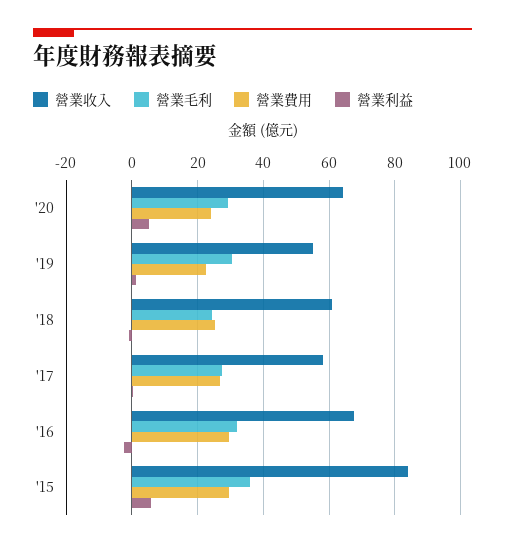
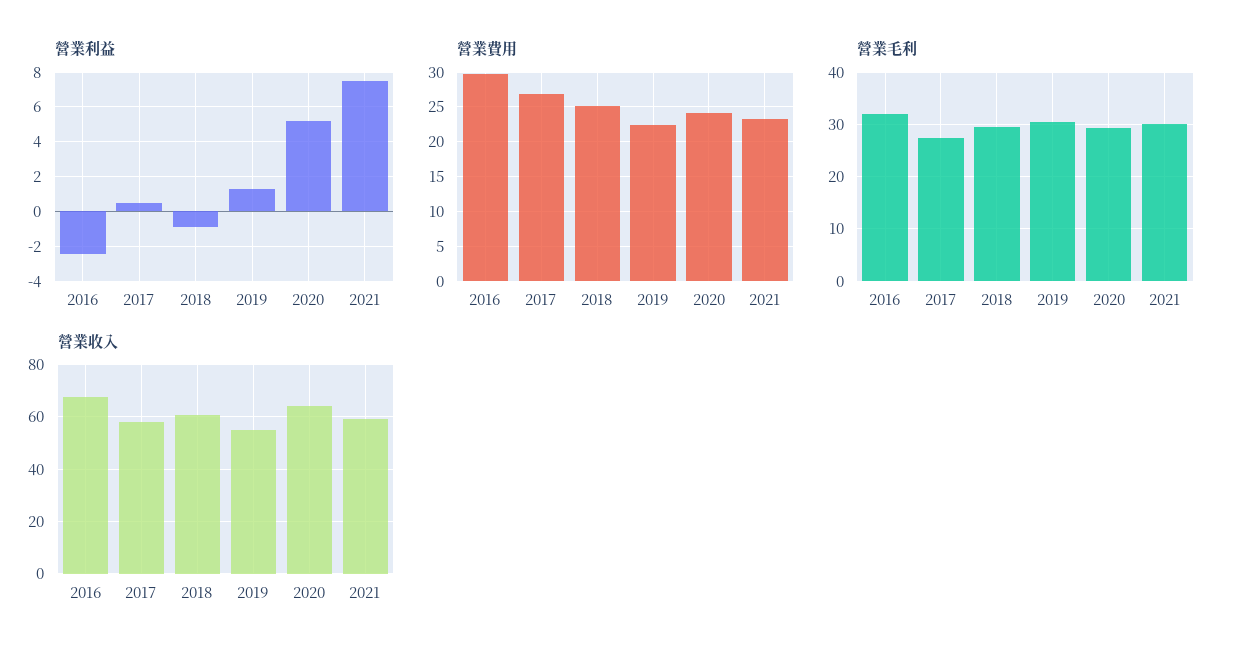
營業毛利, '18: 24 -> 30
營業收入, '15: 84 -> none
營業毛利, '15: 36 -> none
營業費用, '15: 30 -> none
營業利益, '15: 6 -> none
營業利益, 2021: none -> 7.5
營業費用, 2021: none -> 23
營業毛利, 2021: none -> 30
營業收入, 2021: none -> 60

